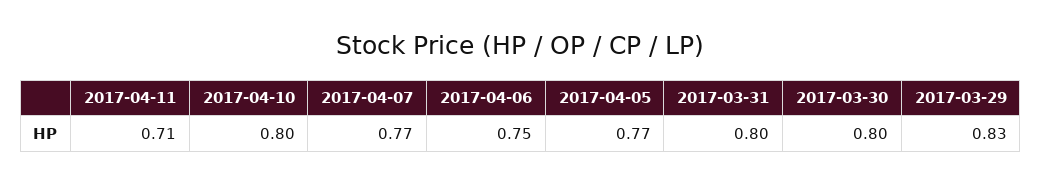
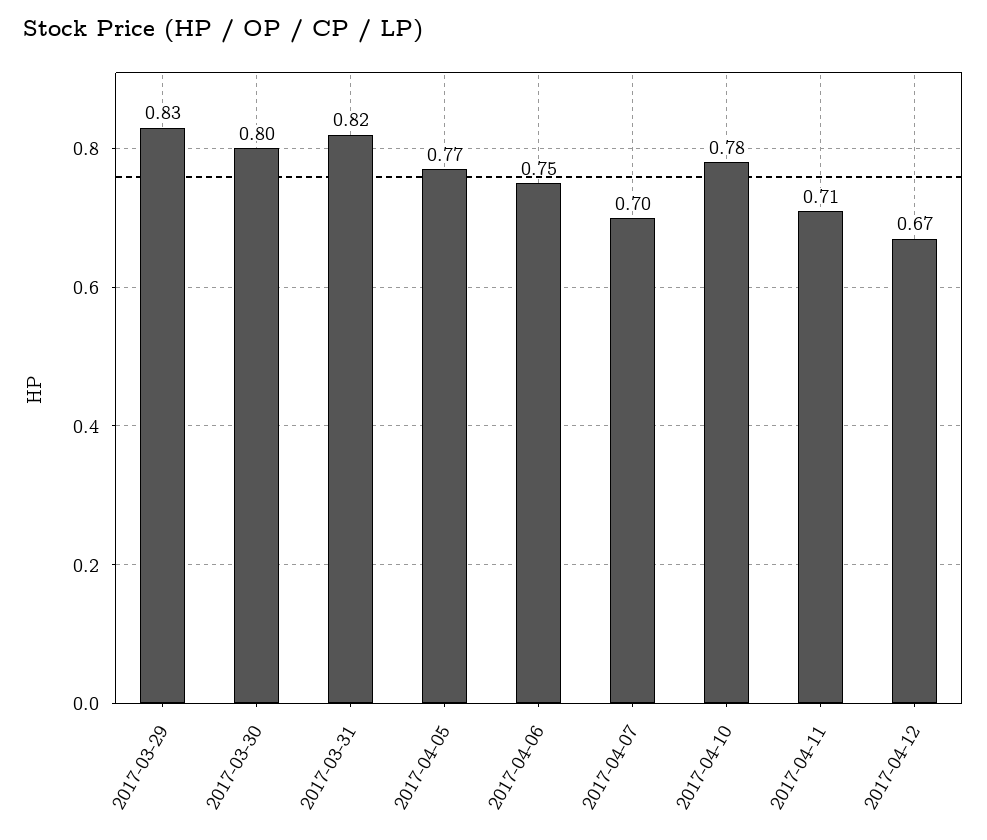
2017-04-10: 0.8 -> 0.78
2017-04-07: 0.77 -> 0.7
2017-03-31: 0.8 -> 0.82
2017-04-12: none -> 0.67

